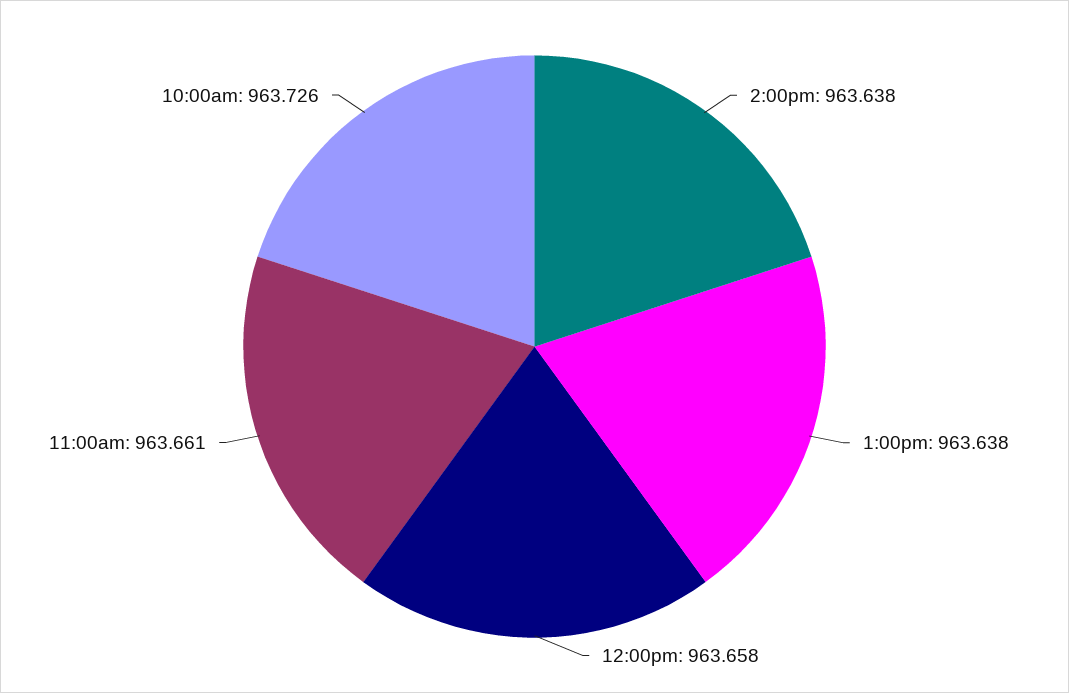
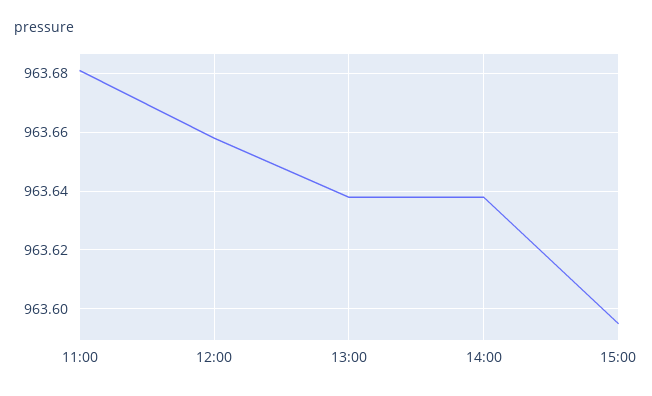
11:00am: 963.661 -> 963.68
10:00am: 963.726 -> none
15:00: none -> 963.595

